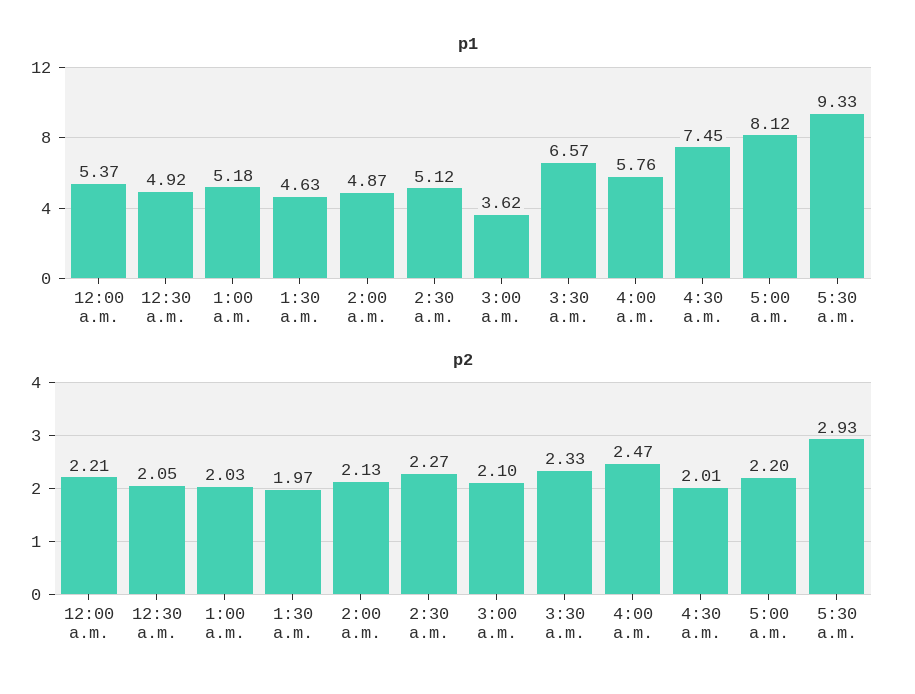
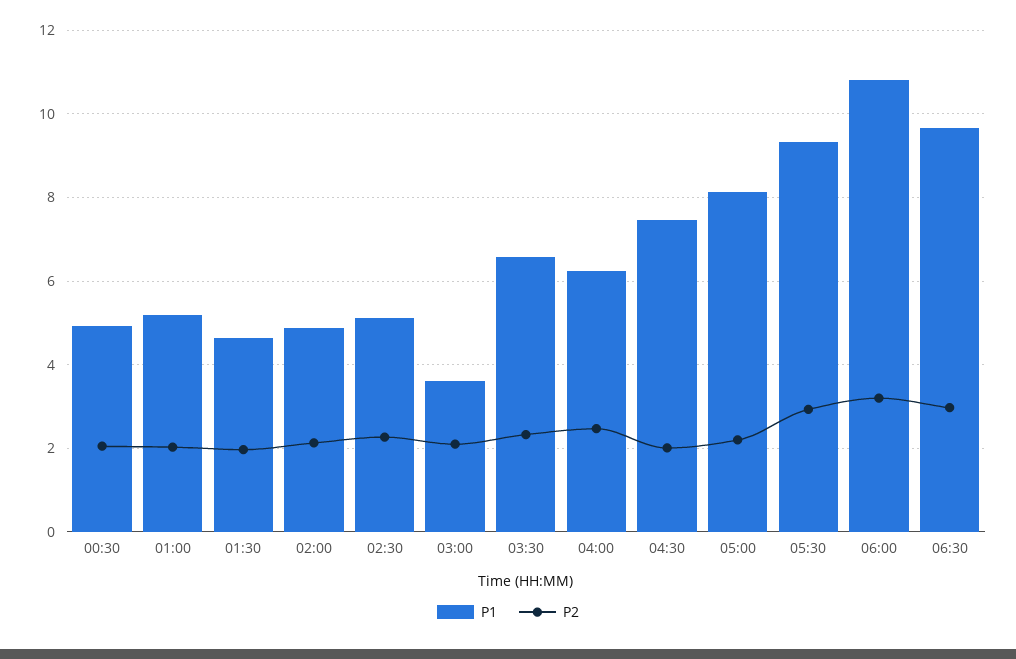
p1, 12:00 a.m.: 5.37 -> none
p1, 4:00 a.m.: 5.76 -> 6.2
p2, 12:00 a.m.: 2.21 -> none
p1, 06:00: none -> 10.8
p2, 06:00: none -> 3.2
p1, 06:30: none -> 9.6
p2, 06:30: none -> 3

